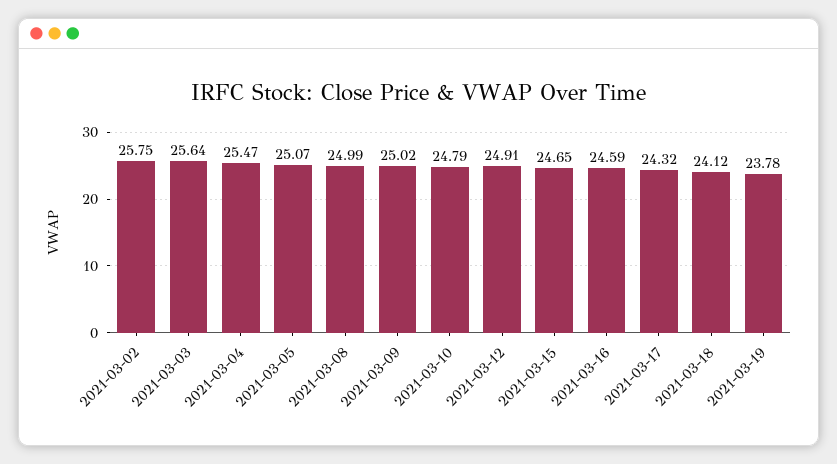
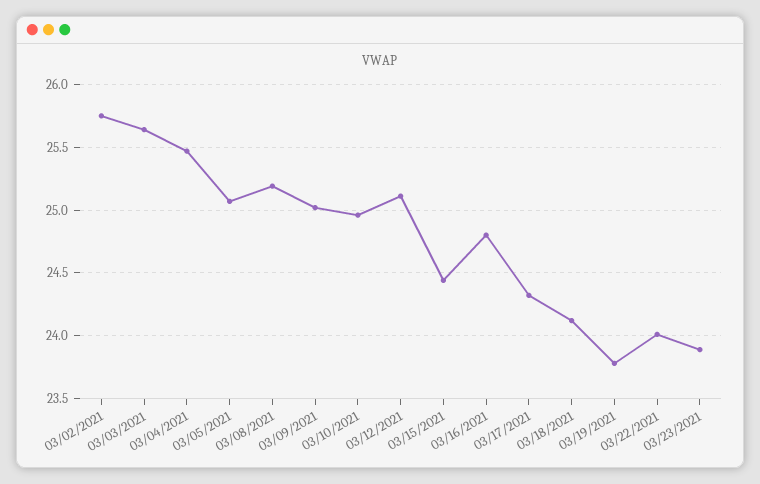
2021-03-08: 24.99 -> 25.2
2021-03-10: 24.79 -> 24.95
2021-03-12: 24.91 -> 25.1
2021-03-15: 24.65 -> 24.45
2021-03-16: 24.59 -> 24.8
03/22/2021: none -> 24
03/23/2021: none -> 23.9

